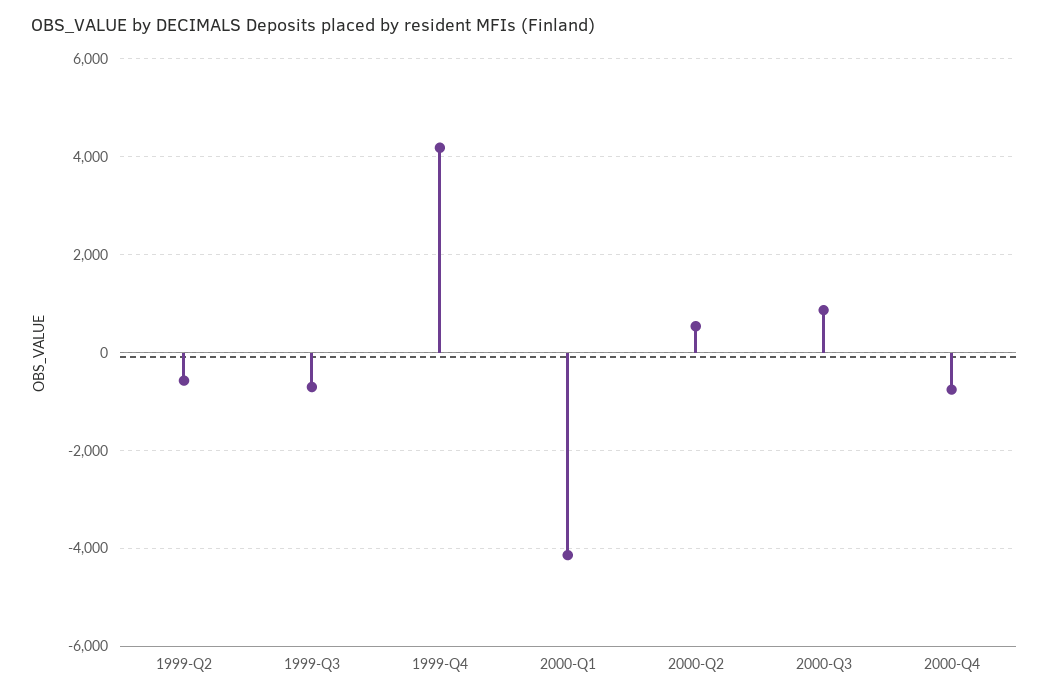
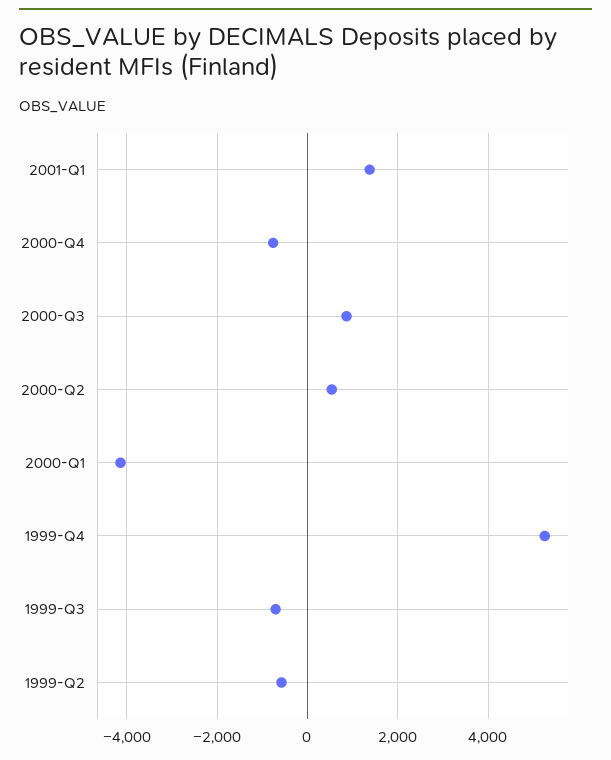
1999-Q4: 4200 -> 5200
2001-Q1: none -> 1400

